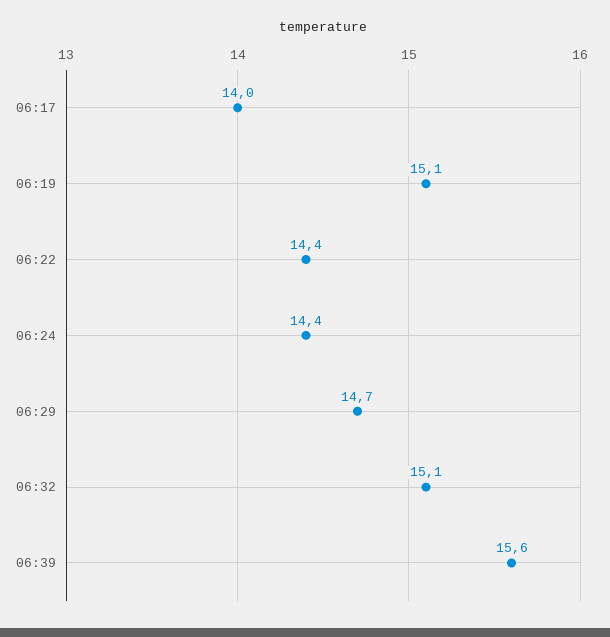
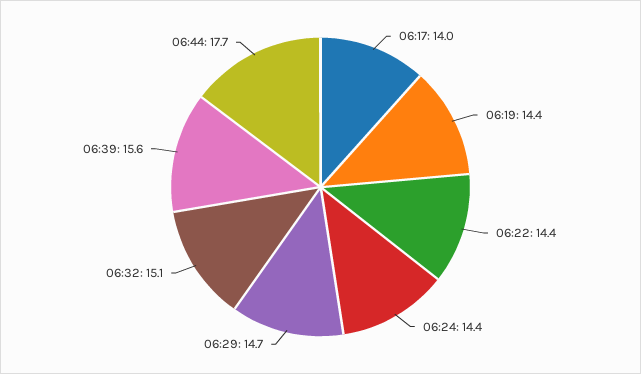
06:19: 15.1 -> 14.4
06:44: none -> 17.7

